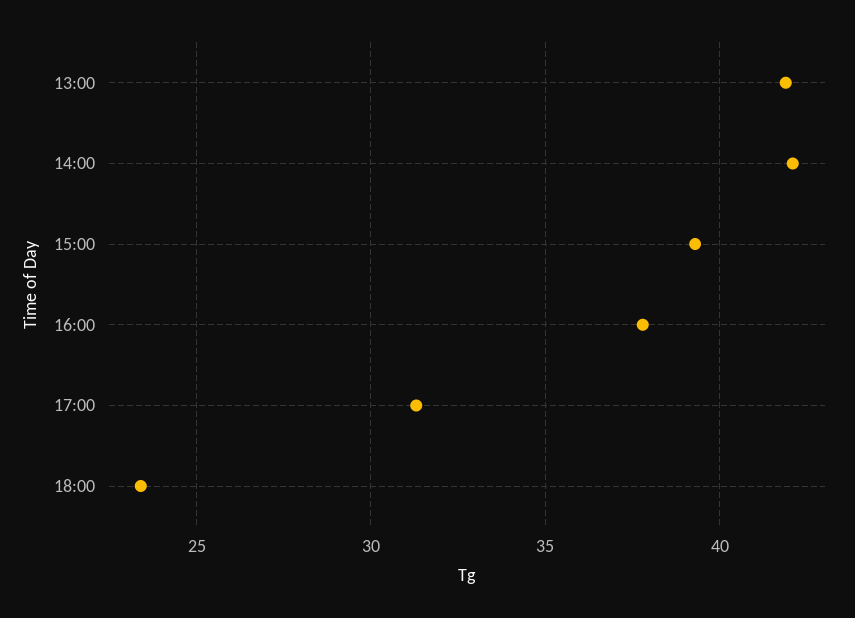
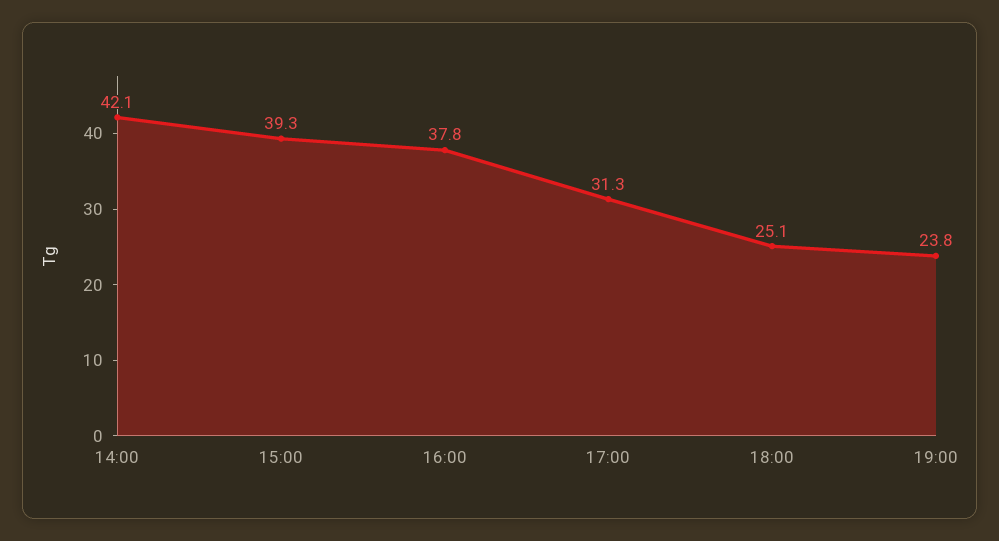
13:00: 42 -> none
18:00: 23.5 -> 25.1
19:00: none -> 23.8

